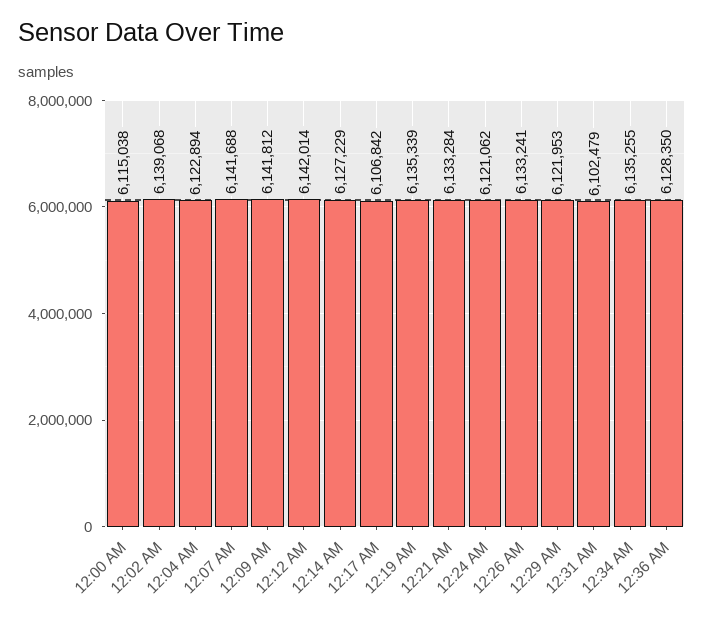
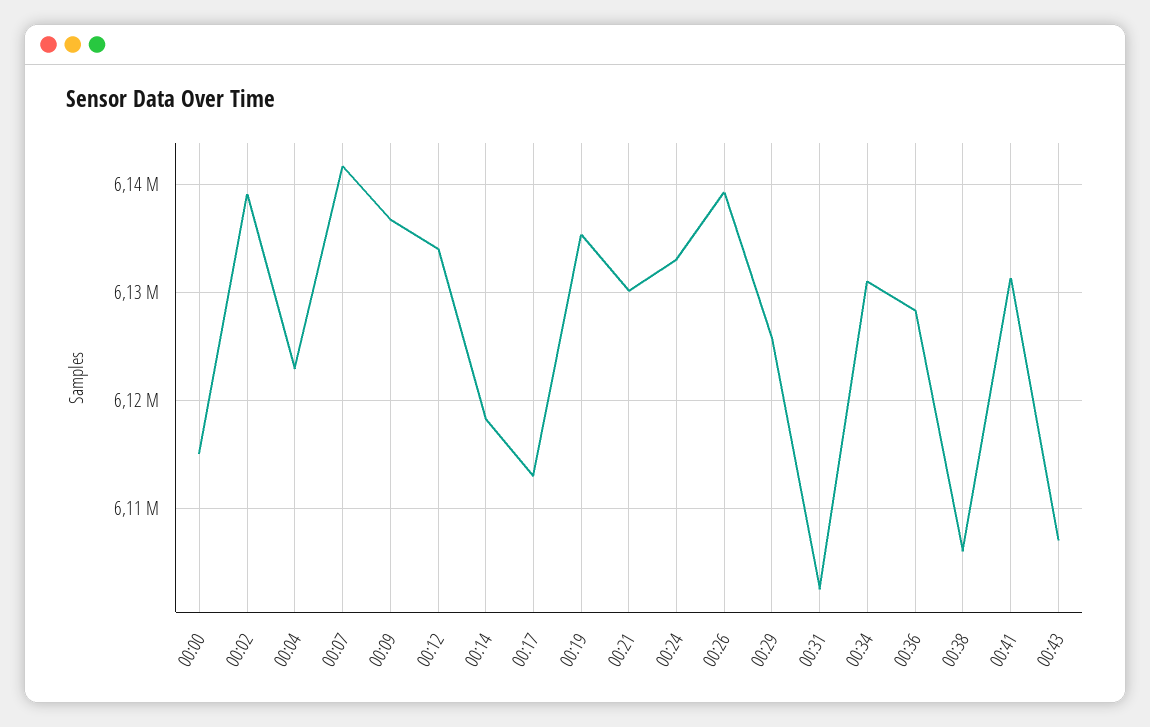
12:09 AM: 6141812 -> 6137000
12:12 AM: 6142014 -> 6134000
12:14 AM: 6127229 -> 6118000
12:17 AM: 6106842 -> 6113000
12:21 AM: 6133284 -> 6130000
12:24 AM: 6121062 -> 6133000
12:26 AM: 6133241 -> 6139000
12:29 AM: 6121953 -> 6126000
12:34 AM: 6135255 -> 6131000
00:38: none -> 6106000
00:41: none -> 6131000
00:43: none -> 6107000

